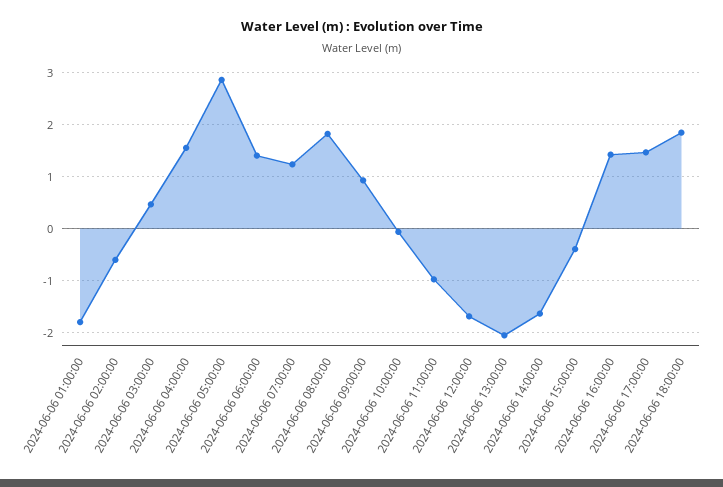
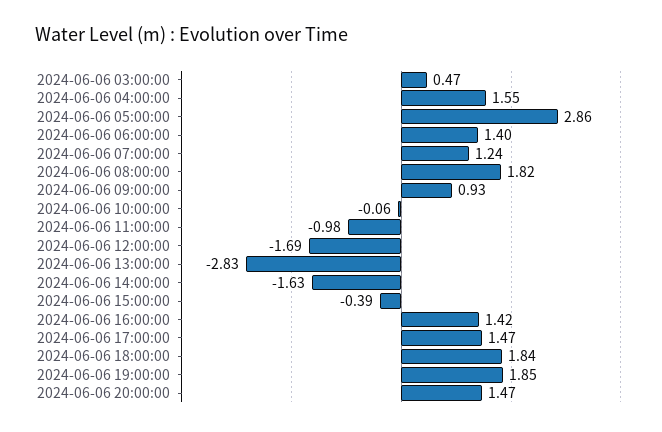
2024-06-06 01:00:00: -1.8 -> none
2024-06-06 02:00:00: -0.6 -> none
2024-06-06 13:00:00: -2 -> -2.83
2024-06-06 19:00:00: none -> 1.85
2024-06-06 20:00:00: none -> 1.47

